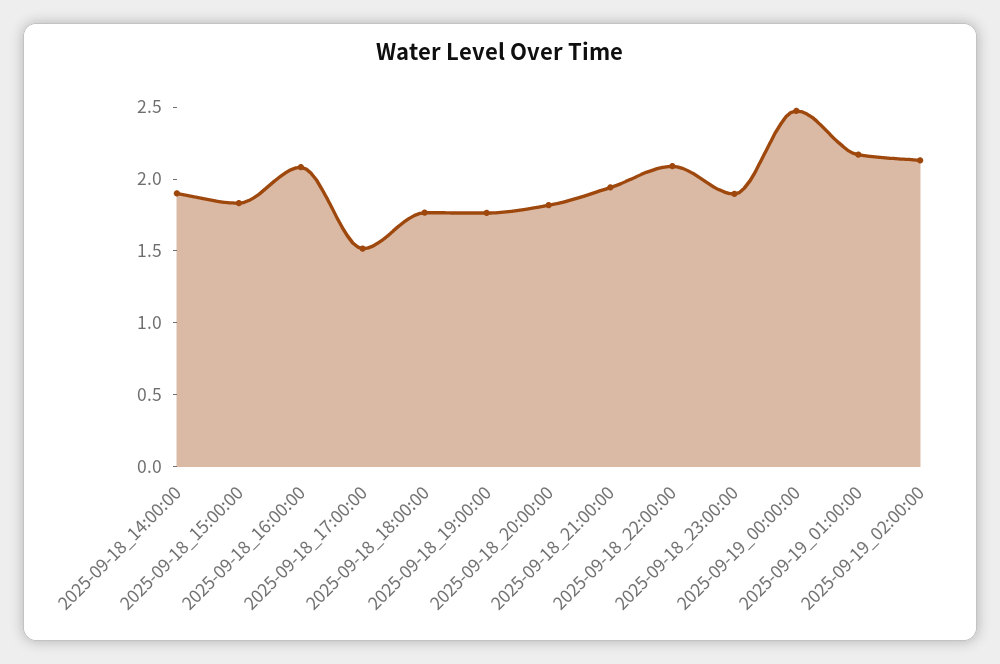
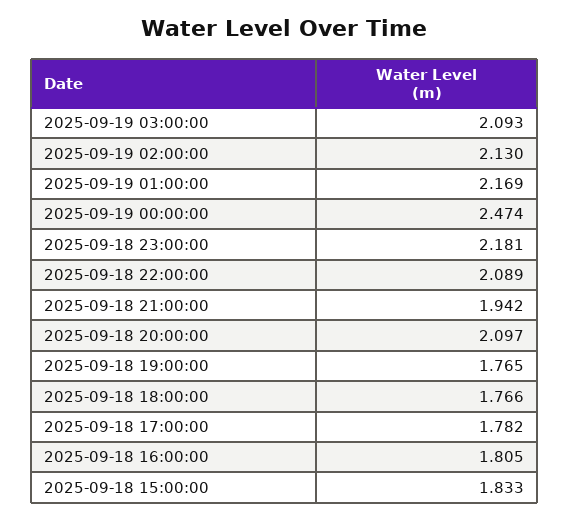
2025-09-18_14:00:00: 1.9 -> none
2025-09-18_16:00:00: 2.1 -> 1.805
2025-09-18_17:00:00: 1.5 -> 1.782
2025-09-18_20:00:00: 1.8 -> 2.097
2025-09-18_23:00:00: 1.9 -> 2.181
2025-09-19 03:00:00: none -> 2.093

